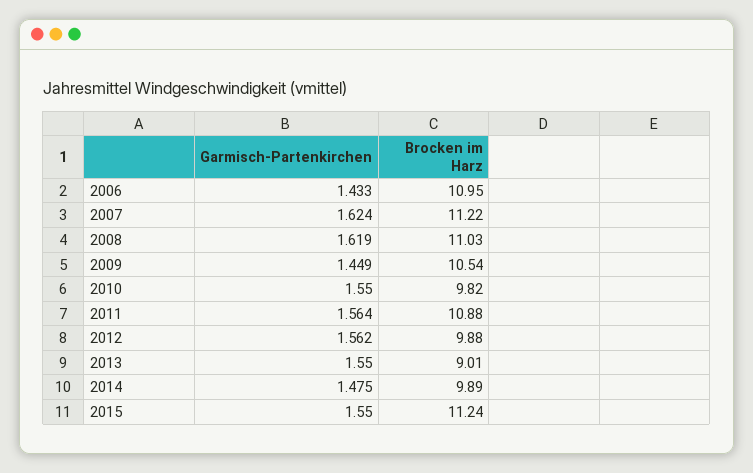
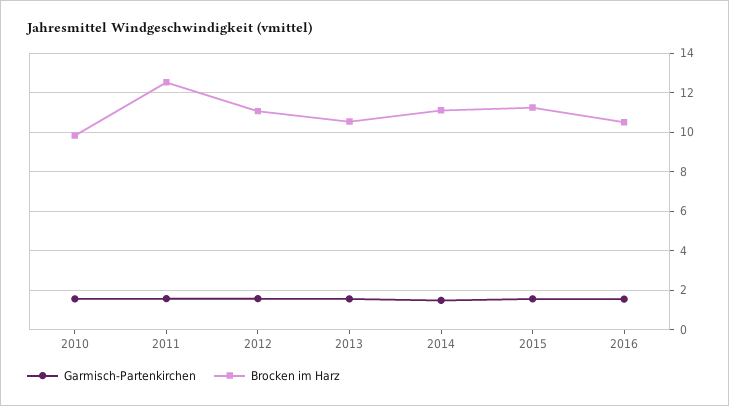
Garmisch-Partenkirchen, 2006: 1.433 -> none
Brocken im Harz, 2006: 10.95 -> none
Garmisch-Partenkirchen, 2007: 1.624 -> none
Brocken im Harz, 2007: 11.22 -> none
Garmisch-Partenkirchen, 2008: 1.619 -> none
Brocken im Harz, 2008: 11.03 -> none
Garmisch-Partenkirchen, 2009: 1.449 -> none
Brocken im Harz, 2009: 10.54 -> none
Brocken im Harz, 2011: 10.88 -> 12.5
Brocken im Harz, 2012: 9.88 -> 11
Brocken im Harz, 2013: 9.01 -> 10.5
Brocken im Harz, 2014: 9.89 -> 11
Garmisch-Partenkirchen, 2016: none -> 1.5
Brocken im Harz, 2016: none -> 10.5

